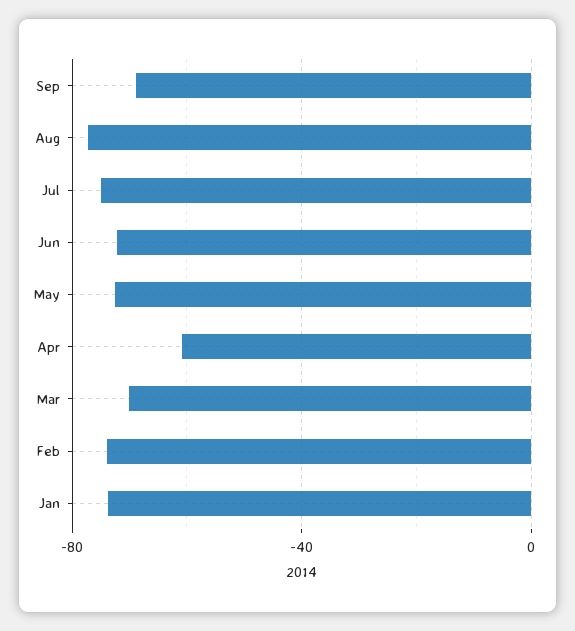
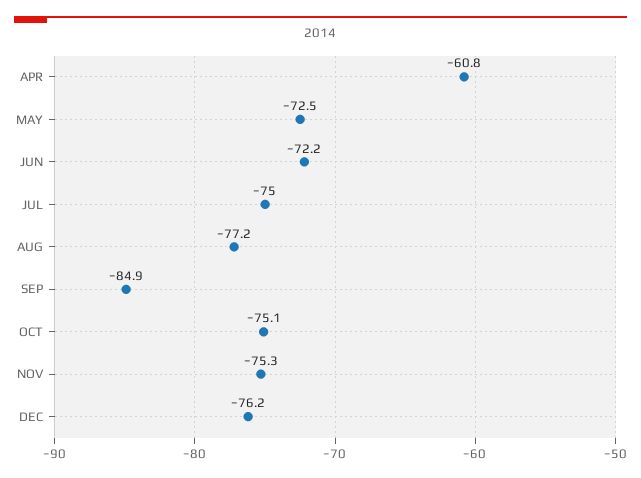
Sep: -70 -> -84.9
Mar: -70 -> none
Feb: -75 -> none
Jan: -75 -> none
OCT: none -> -75.1
NOV: none -> -75.3
DEC: none -> -76.2

